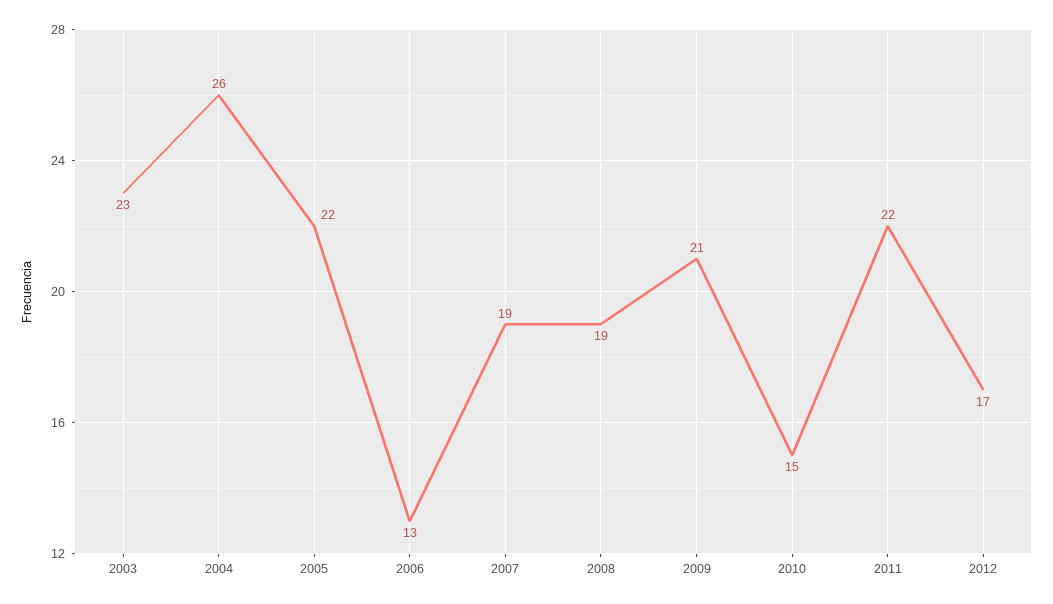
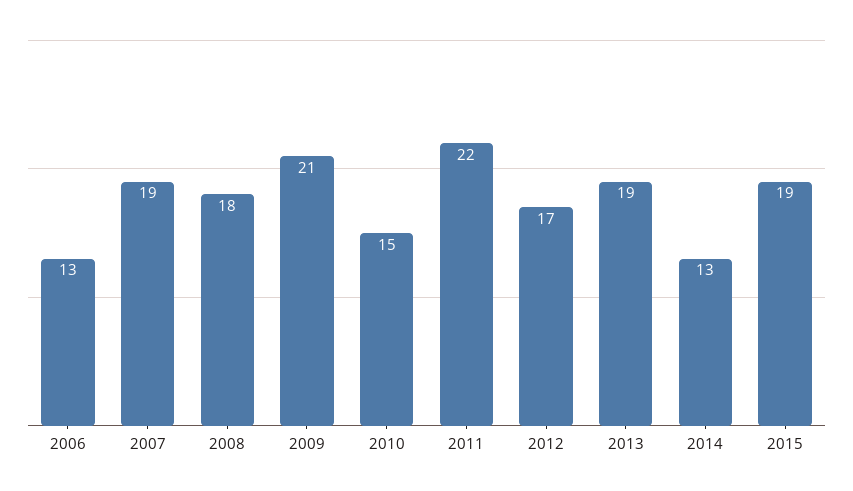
2003: 23 -> none
2004: 26 -> none
2005: 22 -> none
2008: 19 -> 18
2013: none -> 19
2014: none -> 13
2015: none -> 19

